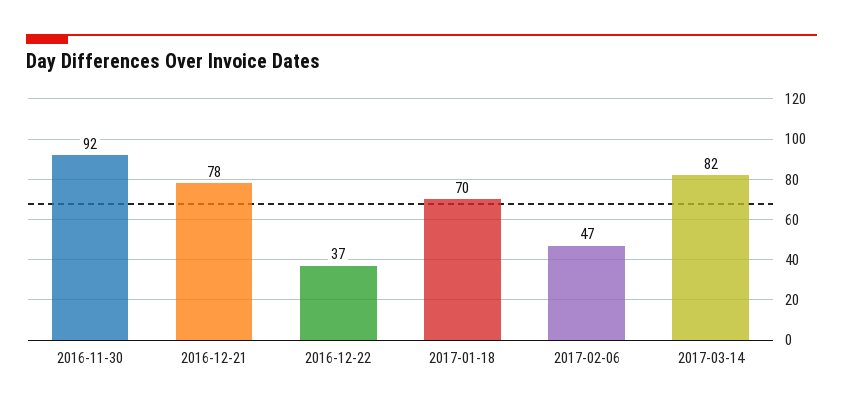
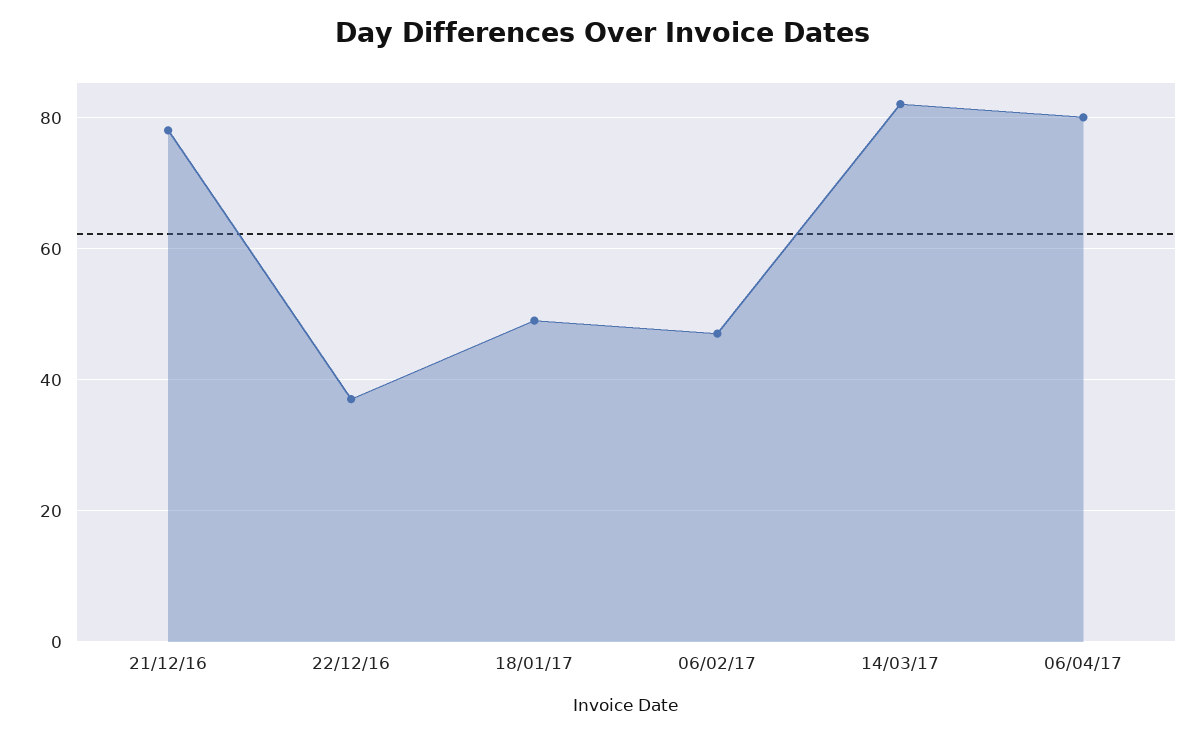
2016-11-30: 92 -> none
2017-01-18: 70 -> 50
06/04/17: none -> 80

